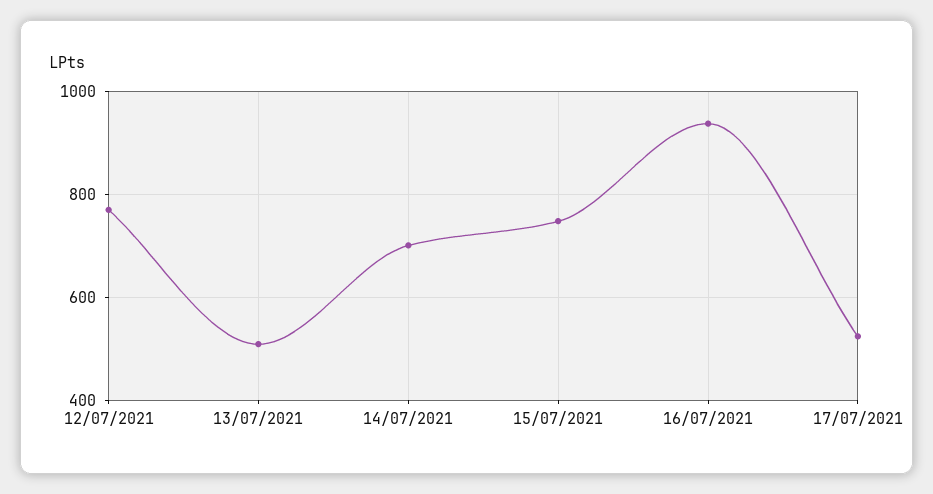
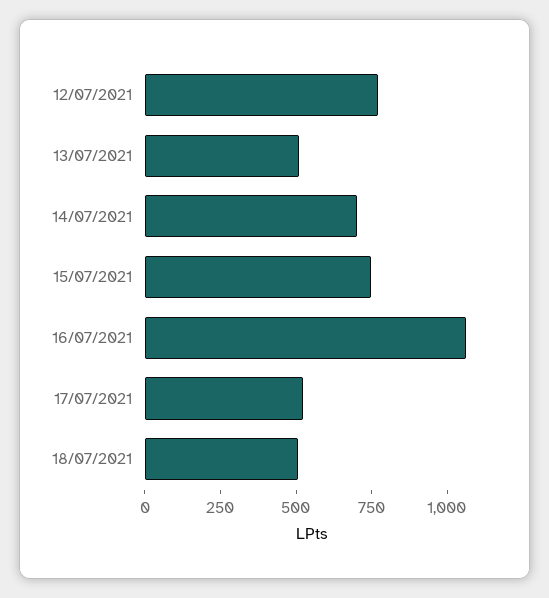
16/07/2021: 940 -> 1050
18/07/2021: none -> 500

